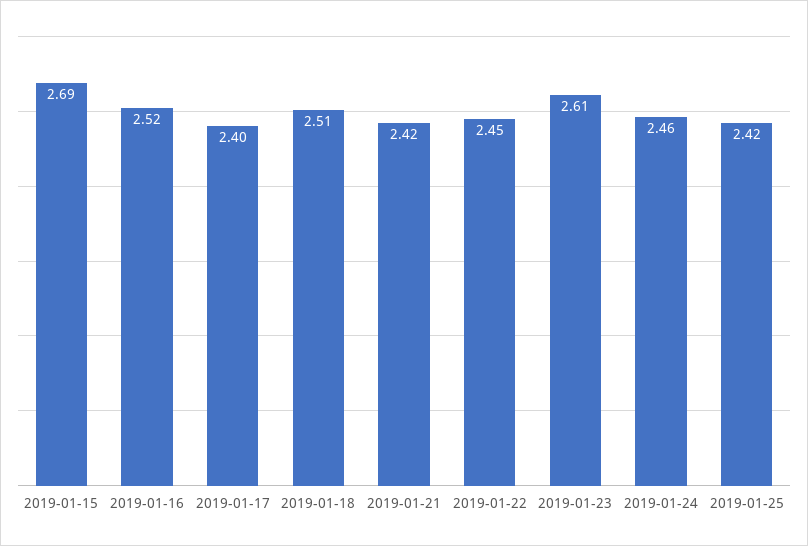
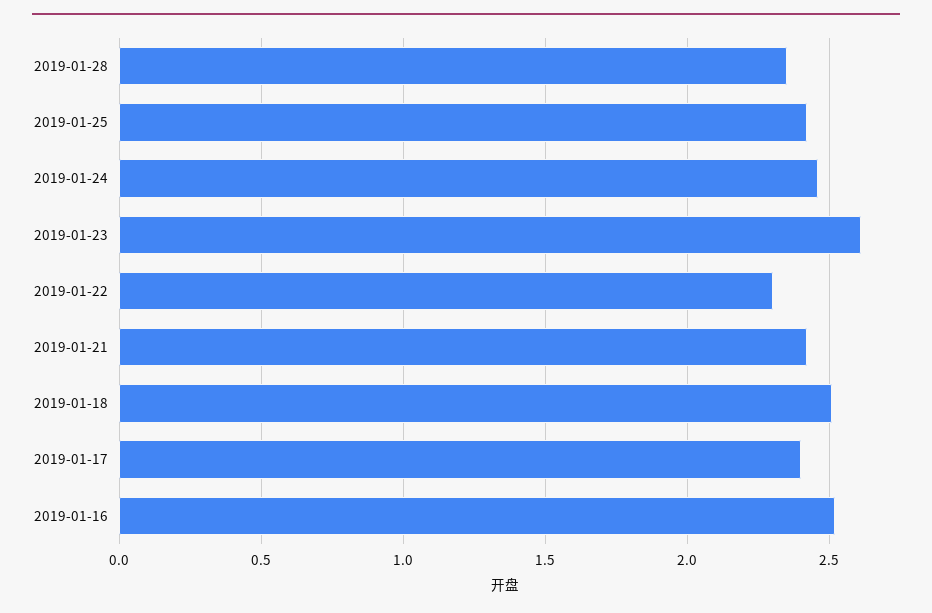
2019-01-15: 2.69 -> none
2019-01-22: 2.45 -> 2.3
2019-01-28: none -> 2.35

